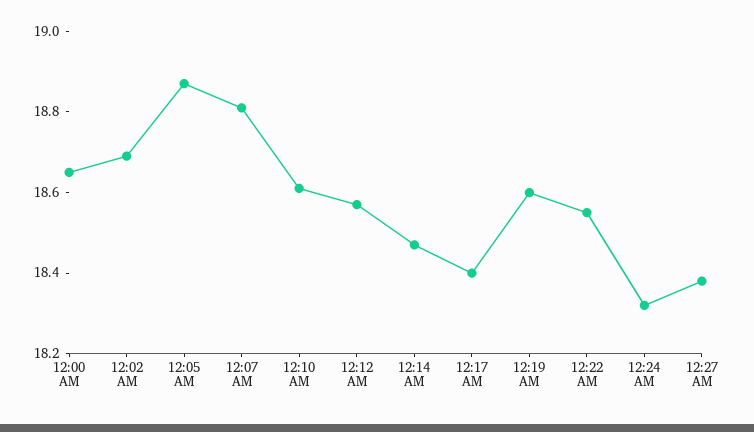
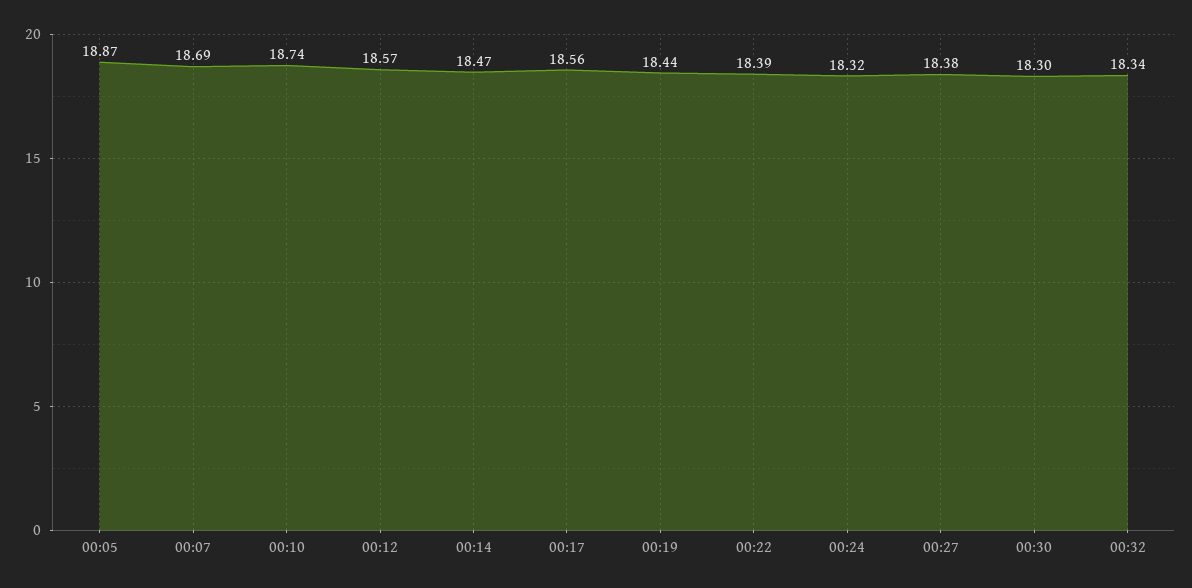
12:00 AM: 18.65 -> none
12:02 AM: 18.7 -> none
12:07 AM: 18.8 -> 18.69
12:10 AM: 18.6 -> 18.74
12:17 AM: 18.4 -> 18.56
12:19 AM: 18.6 -> 18.44
12:22 AM: 18.55 -> 18.39
00:30: none -> 18.3
00:32: none -> 18.34

